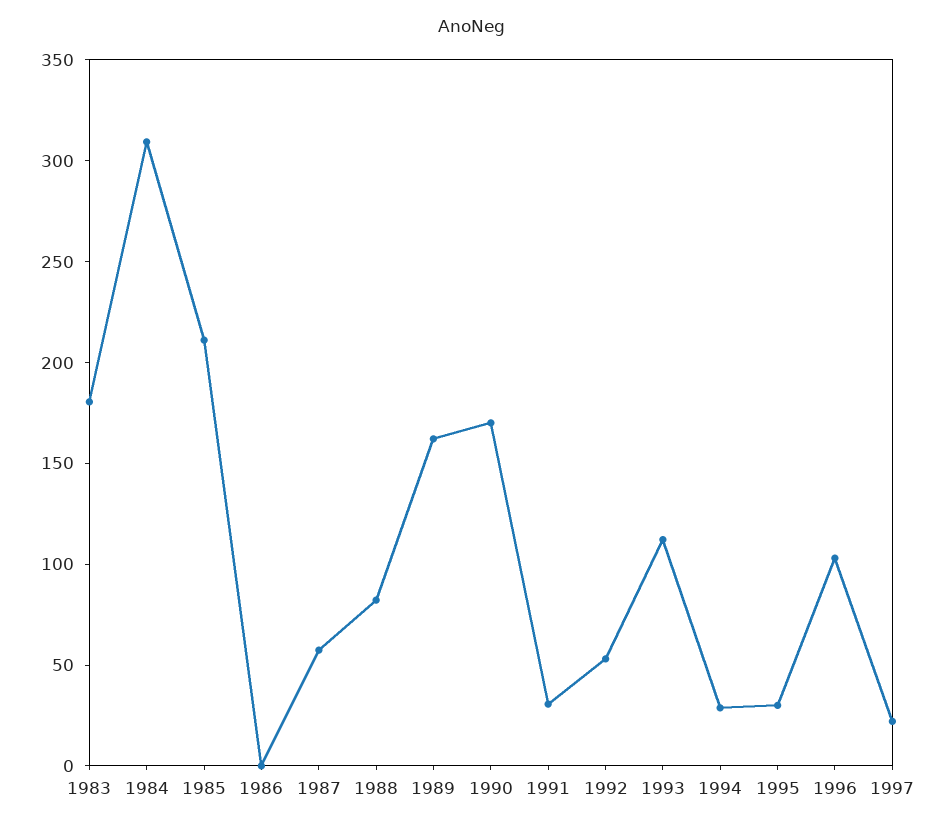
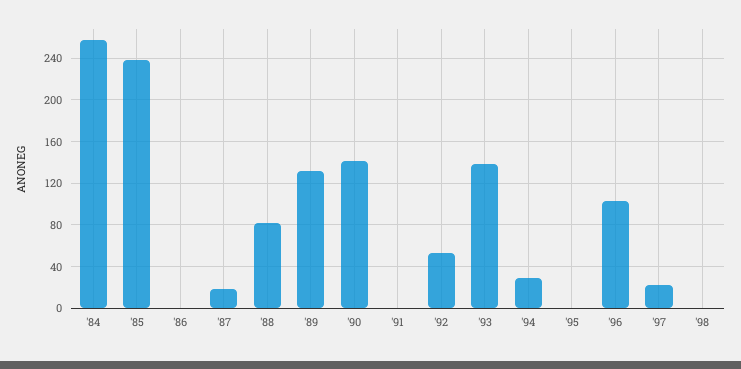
1983: 180 -> none
1984: 310 -> 260
1985: 210 -> 240
1987: 60 -> 20
1989: 160 -> 130
1990: 170 -> 140
1991: 30 -> 0
1993: 110 -> 140
1995: 30 -> 0
'98: none -> 0

